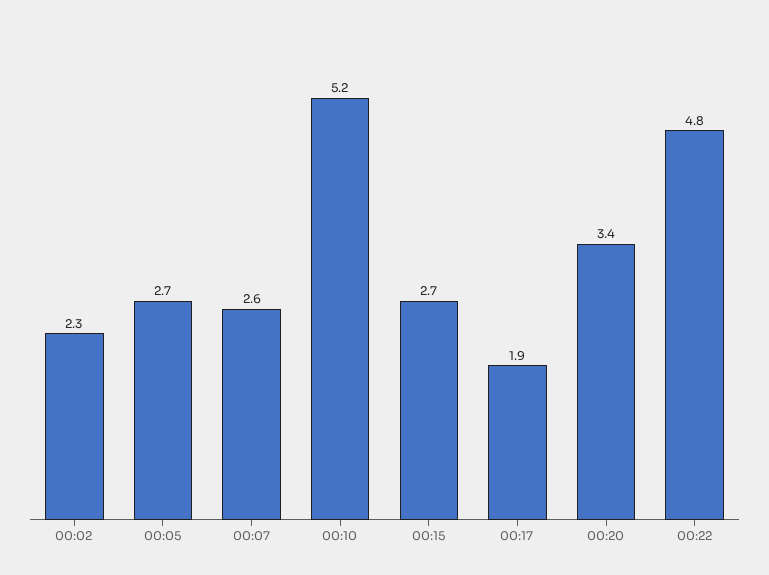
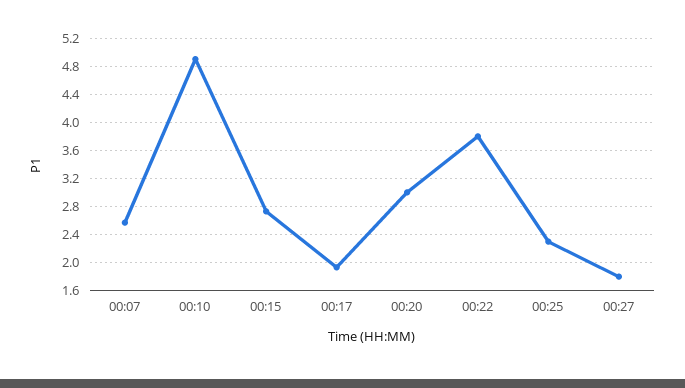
00:02: 2.3 -> none
00:05: 2.7 -> none
00:10: 5.2 -> 4.9
00:20: 3.4 -> 3
00:22: 4.8 -> 3.8
00:25: none -> 2.3
00:27: none -> 1.8

